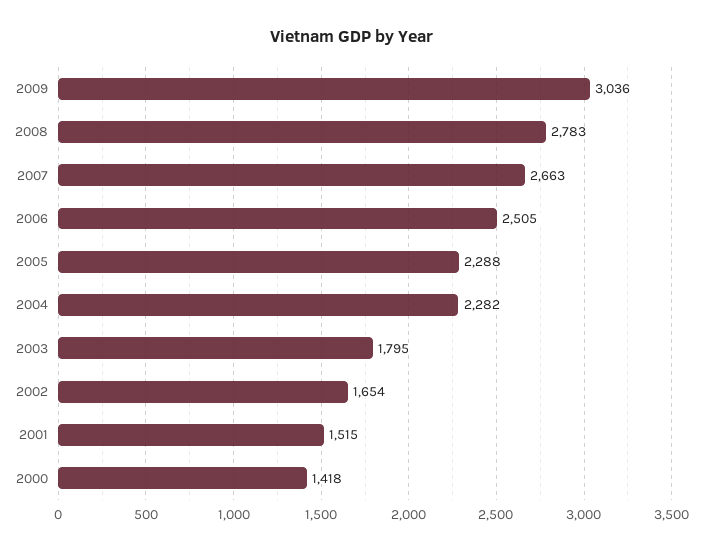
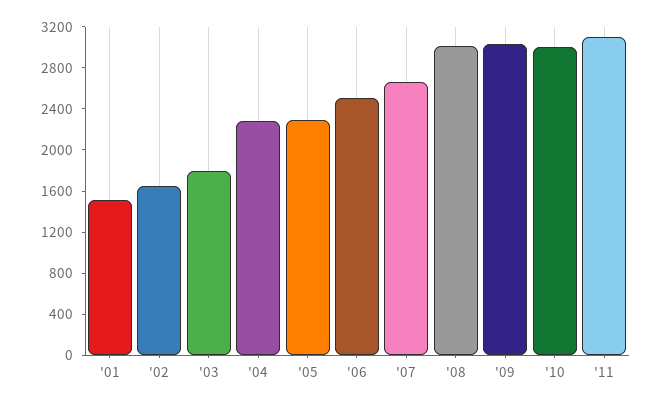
2008: 2783 -> 3000
2000: 1418 -> none
'10: none -> 3000
'11: none -> 3100

